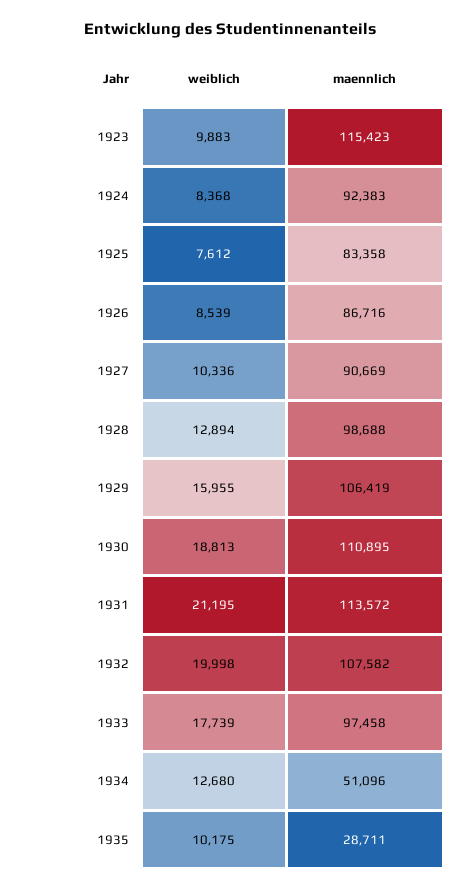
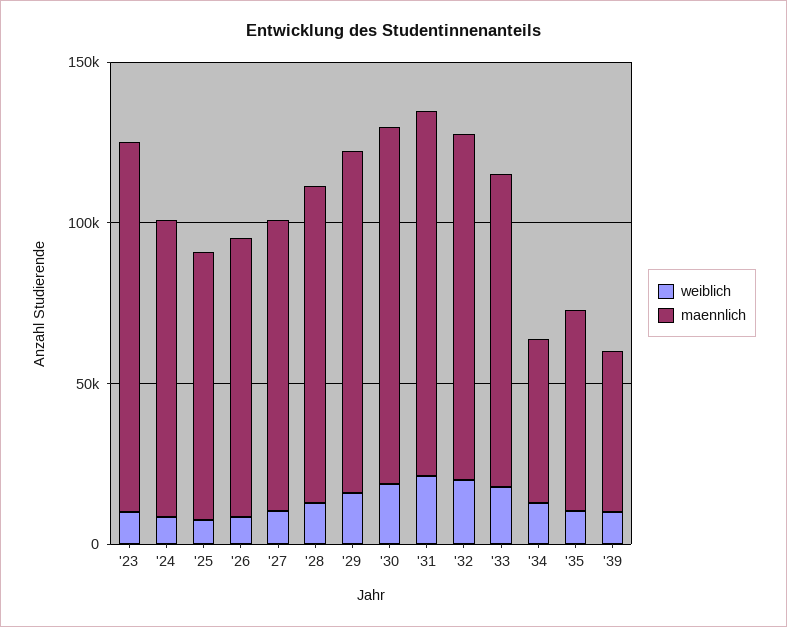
maennlich, 1935: 28711 -> 60000
weiblich, '39: none -> 10000
maennlich, '39: none -> 50000

